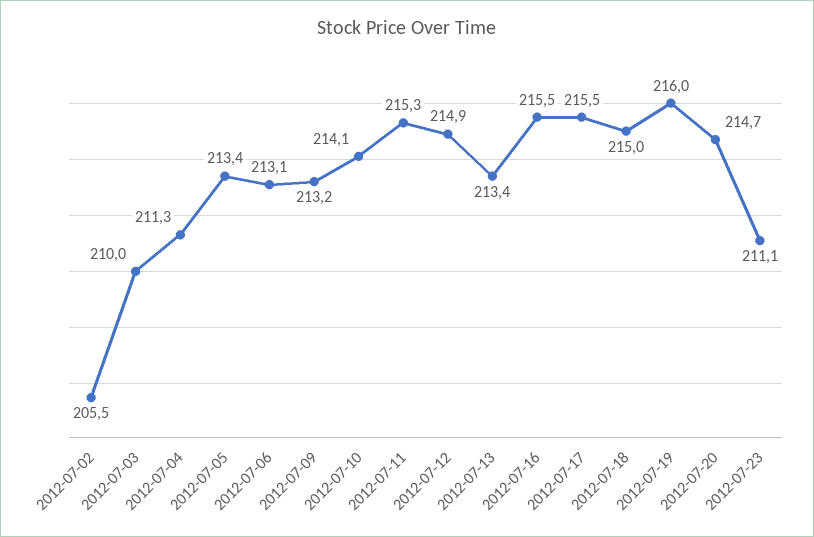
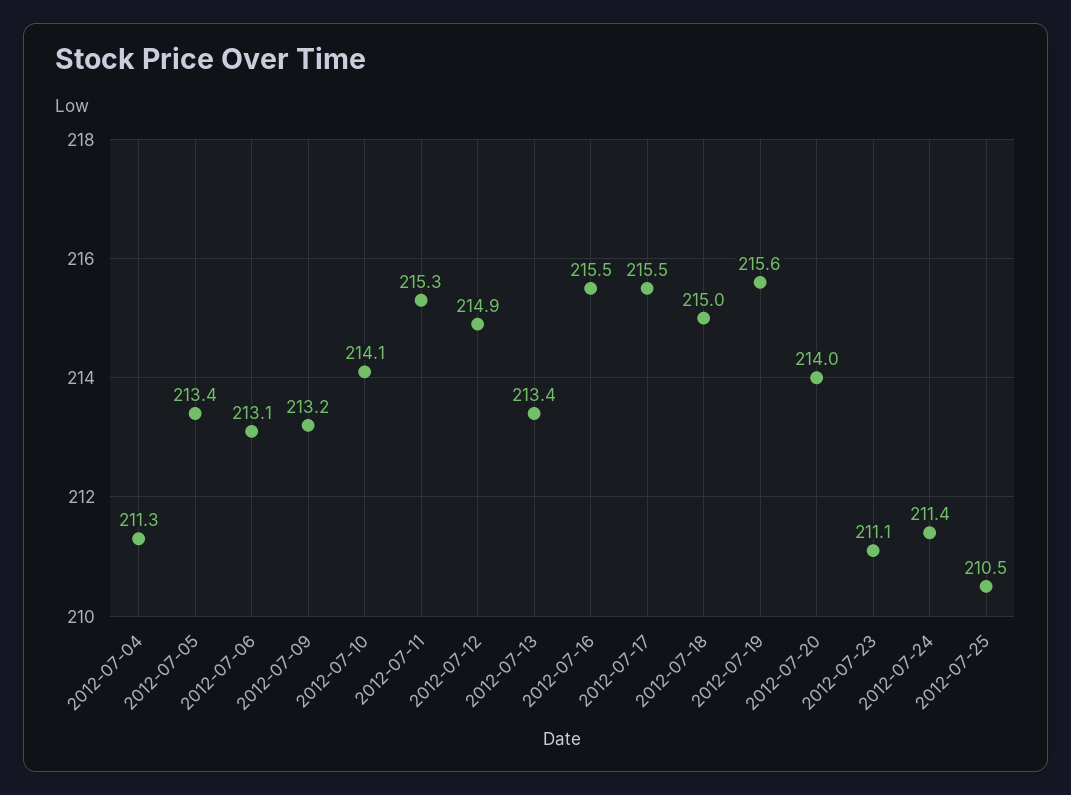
2012-07-02: 205.5 -> none
2012-07-03: 210 -> none
2012-07-19: 216 -> 215.6
2012-07-20: 214.7 -> 214
2012-07-24: none -> 211.4
2012-07-25: none -> 210.5

